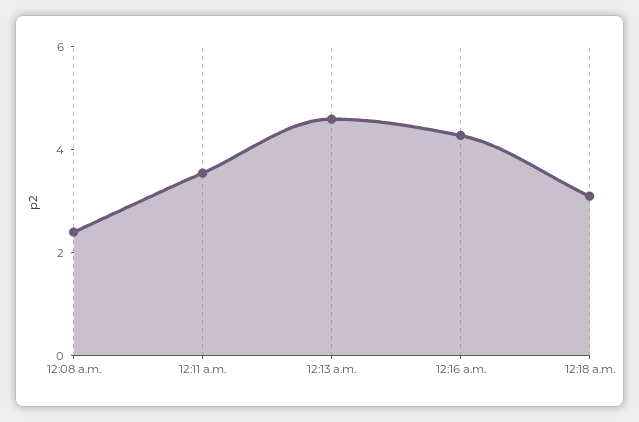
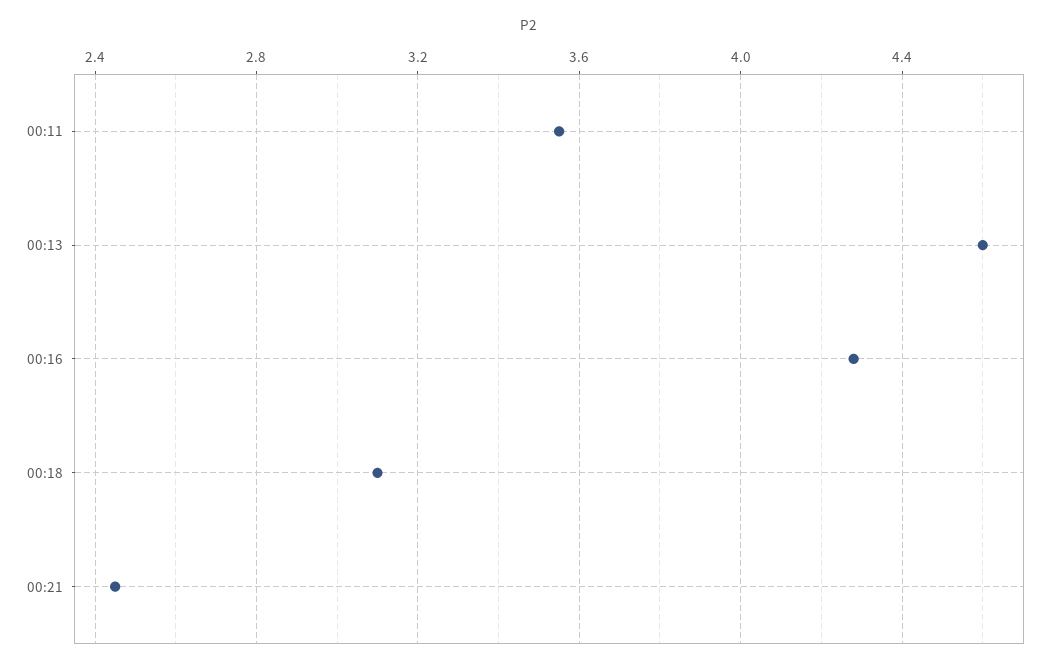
12:08 a.m.: 2.5 -> none
00:21: none -> 2.45

